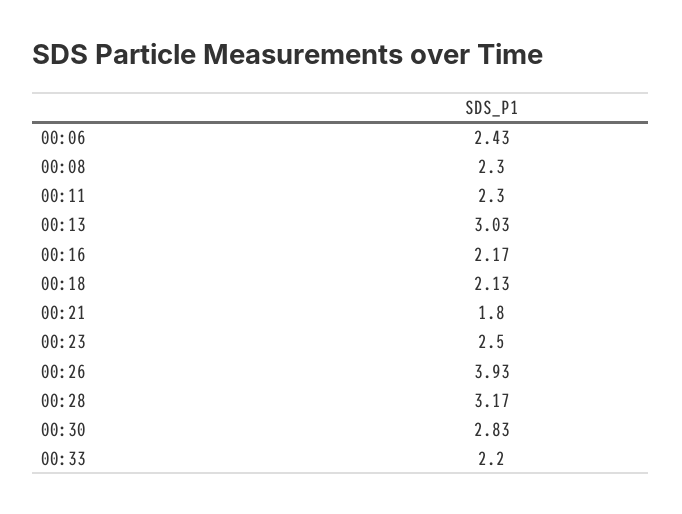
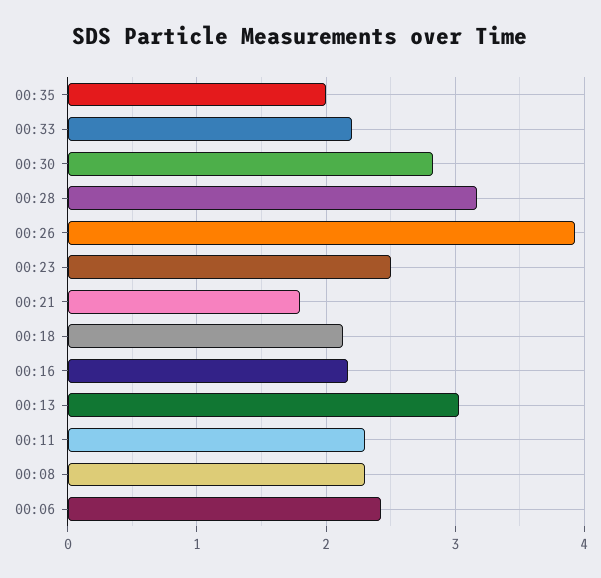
00:35: none -> 2

